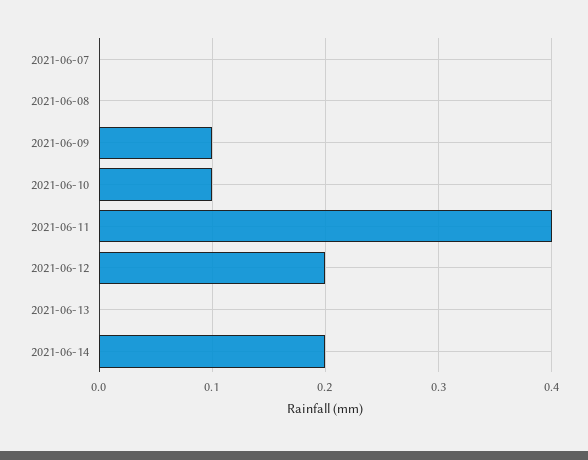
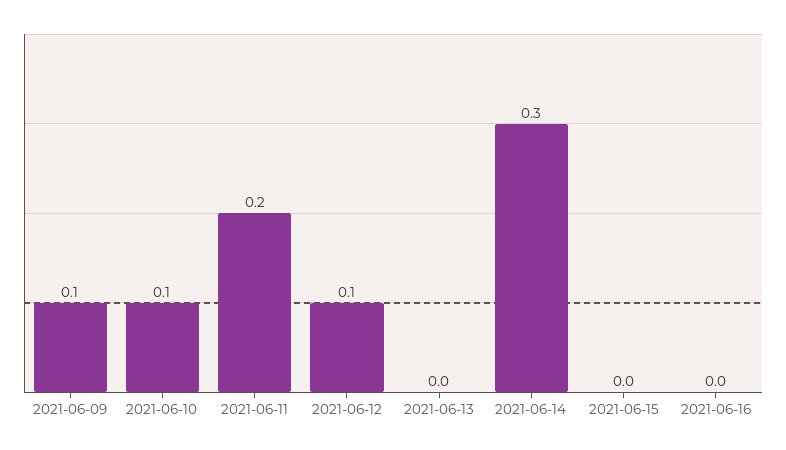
2021-06-07: 0 -> none
2021-06-08: 0 -> none
2021-06-11: 0.4 -> 0.2
2021-06-12: 0.2 -> 0.1
2021-06-14: 0.2 -> 0.3
2021-06-15: none -> 0
2021-06-16: none -> 0

